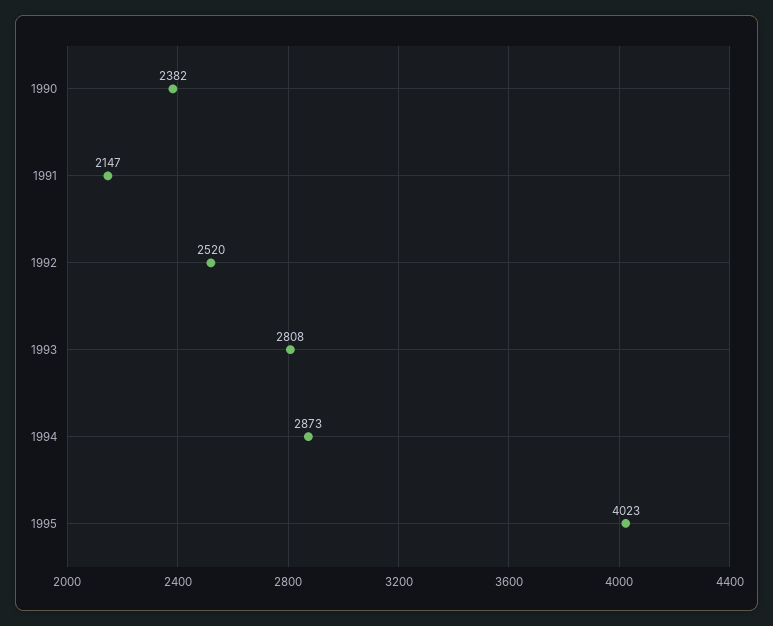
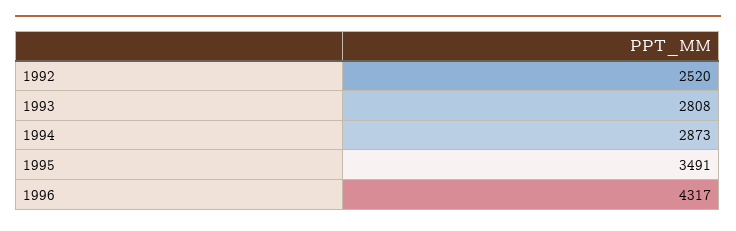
1990: 2382 -> none
1991: 2147 -> none
1995: 4023 -> 3491
1996: none -> 4317

